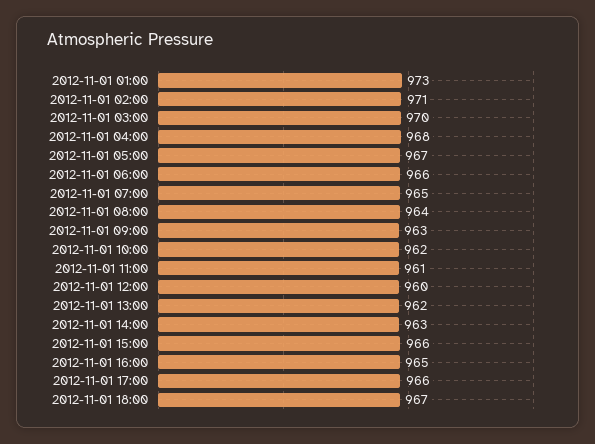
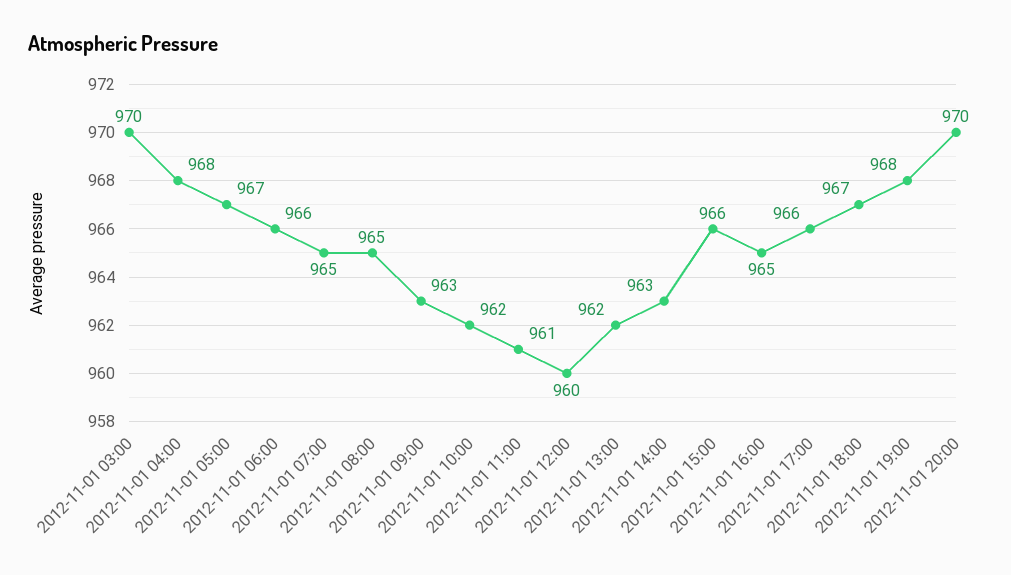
2012-11-01 01:00: 973 -> none
2012-11-01 02:00: 971 -> none
2012-11-01 08:00: 964 -> 965
2012-11-01 19:00: none -> 968
2012-11-01 20:00: none -> 970

